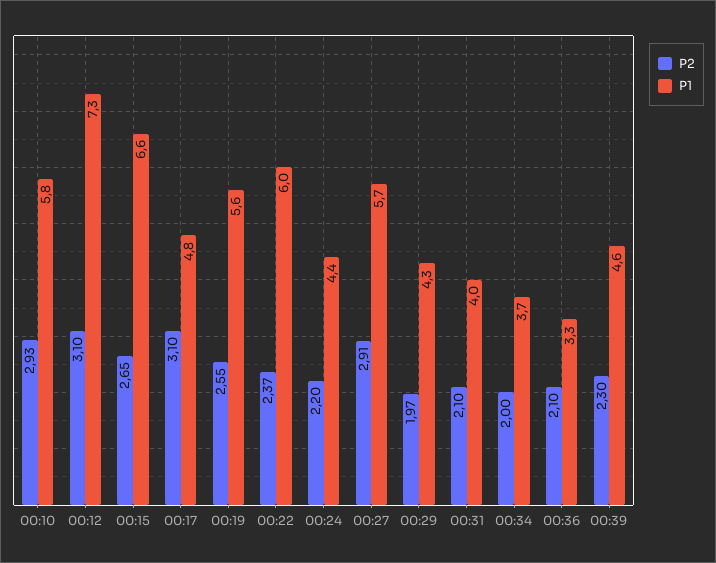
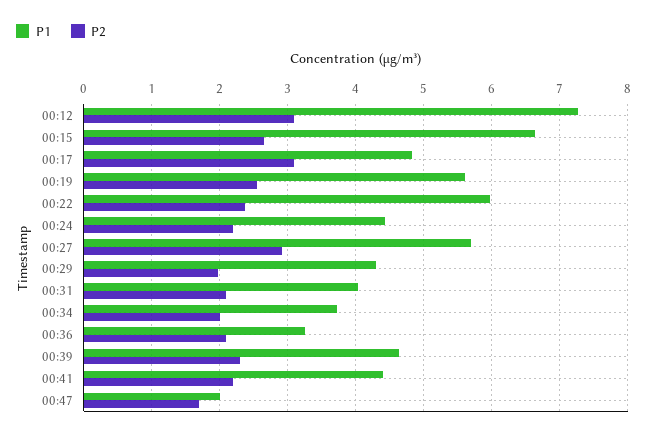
P2, 00:10: 2.93 -> none
P1, 00:10: 5.8 -> none
P1, 00:41: none -> 4.4
P2, 00:41: none -> 2.2
P1, 00:47: none -> 2
P2, 00:47: none -> 1.7

